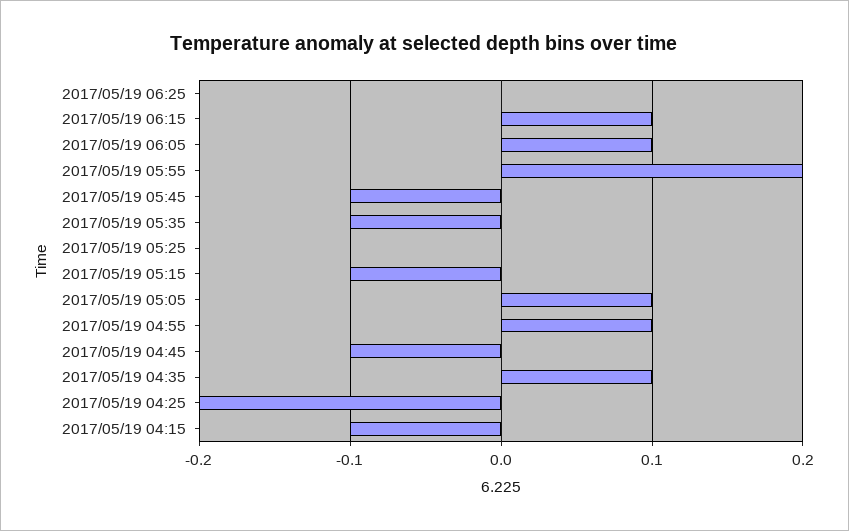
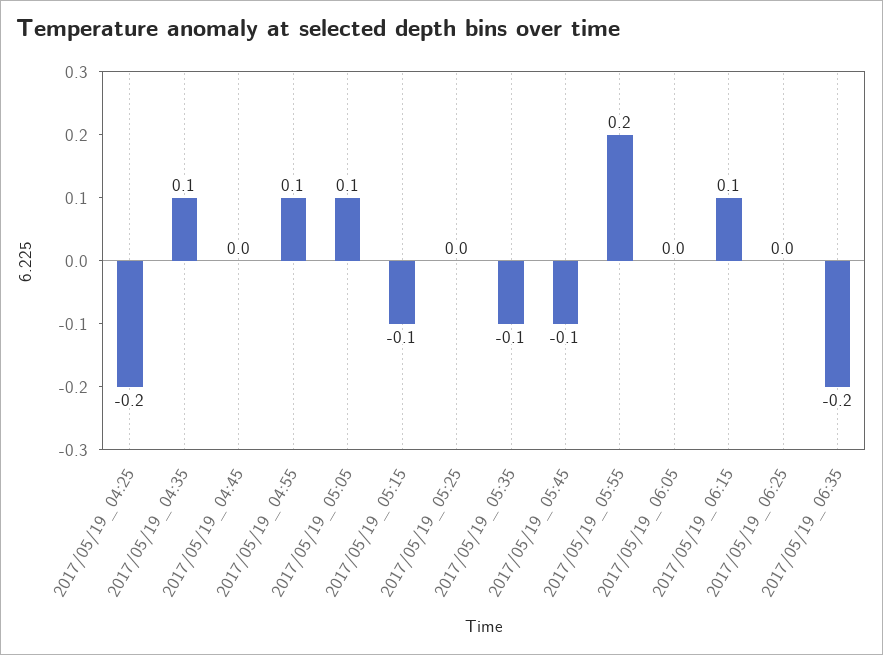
2017/05/19 06:05: 0.1 -> 0
2017/05/19 04:45: -0.1 -> 0
2017/05/19 04:15: -0.1 -> none
2017/05/19_06:35: none -> -0.2

